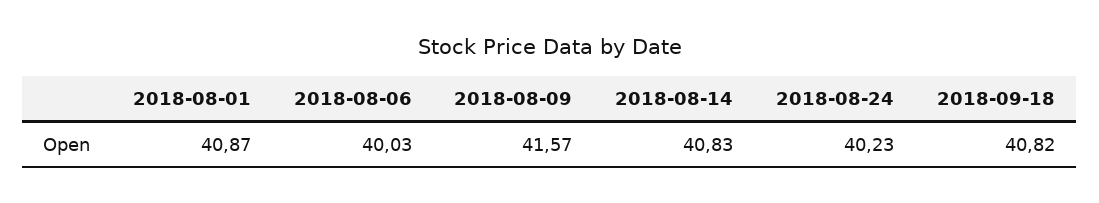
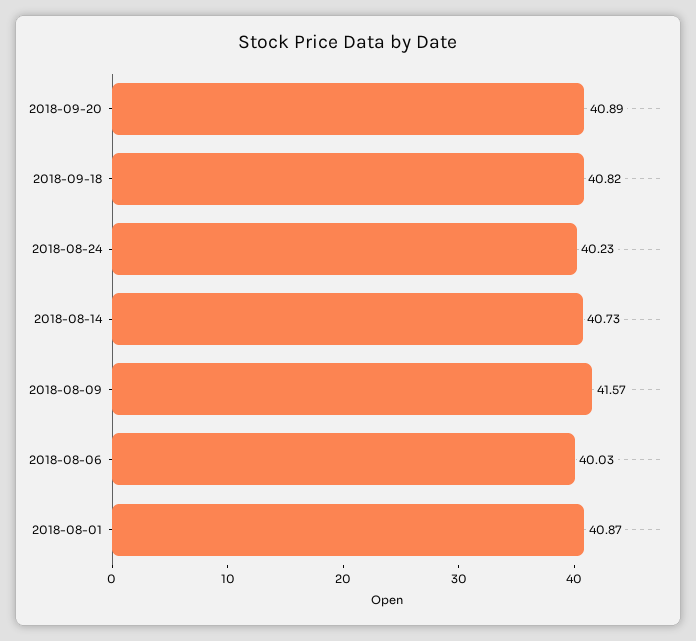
2018-08-14: 40.83 -> 40.73
2018-09-20: none -> 40.89

